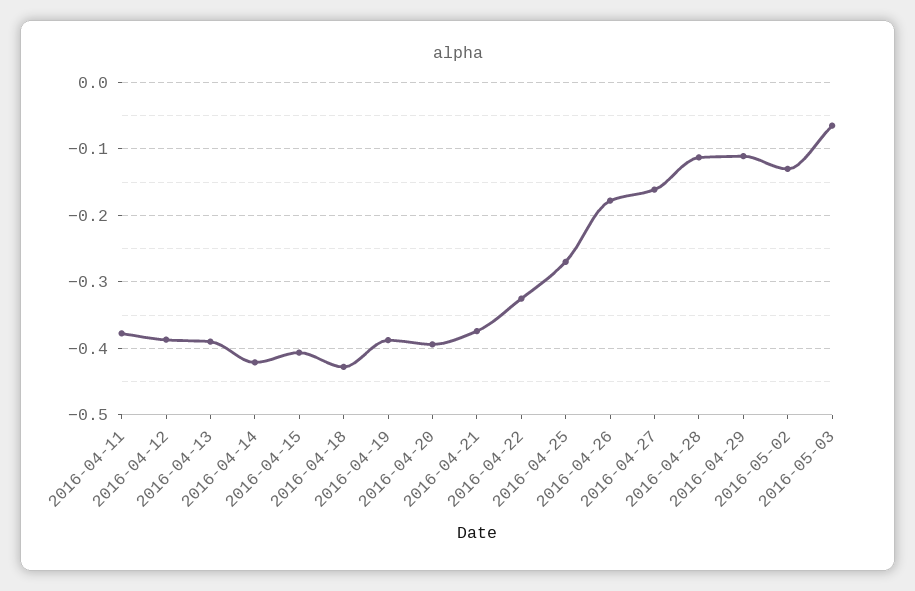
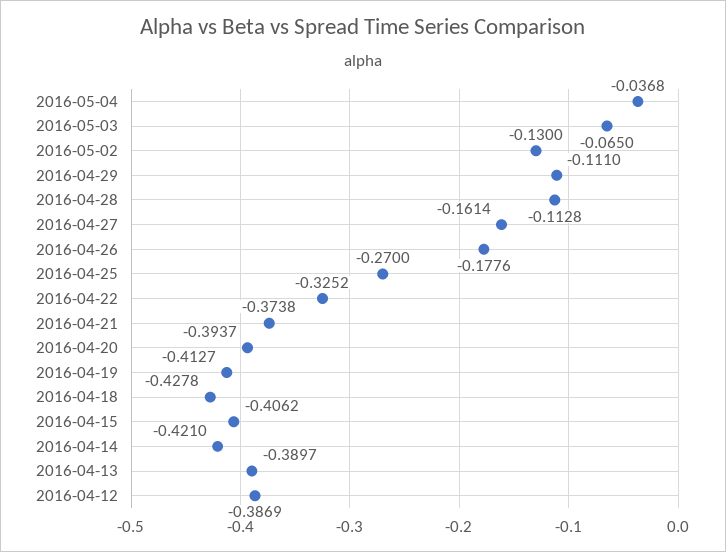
2016-04-11: -0.38 -> none
2016-04-19: -0.39 -> -0.4127
2016-05-04: none -> -0.0368

